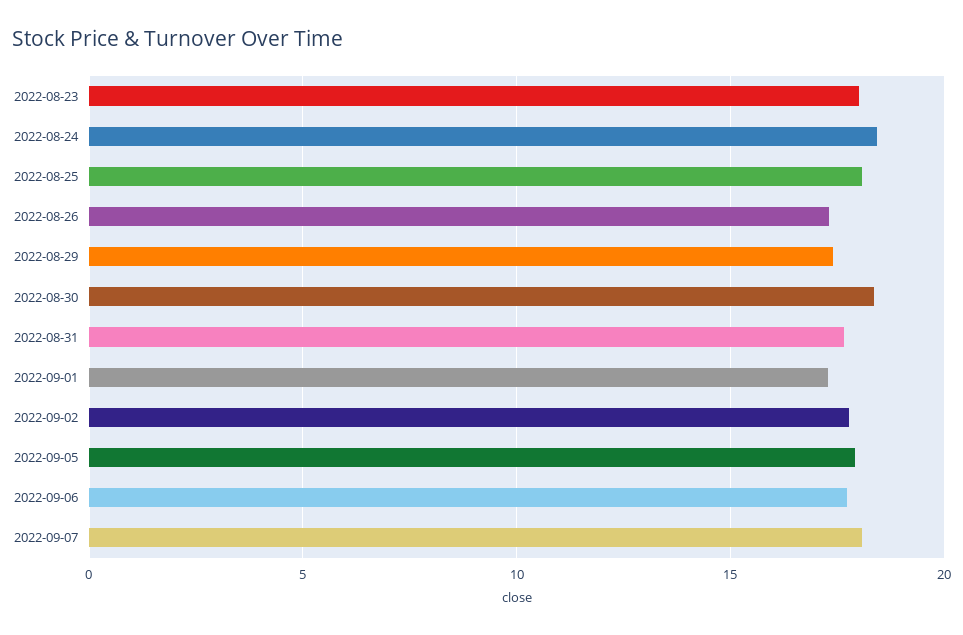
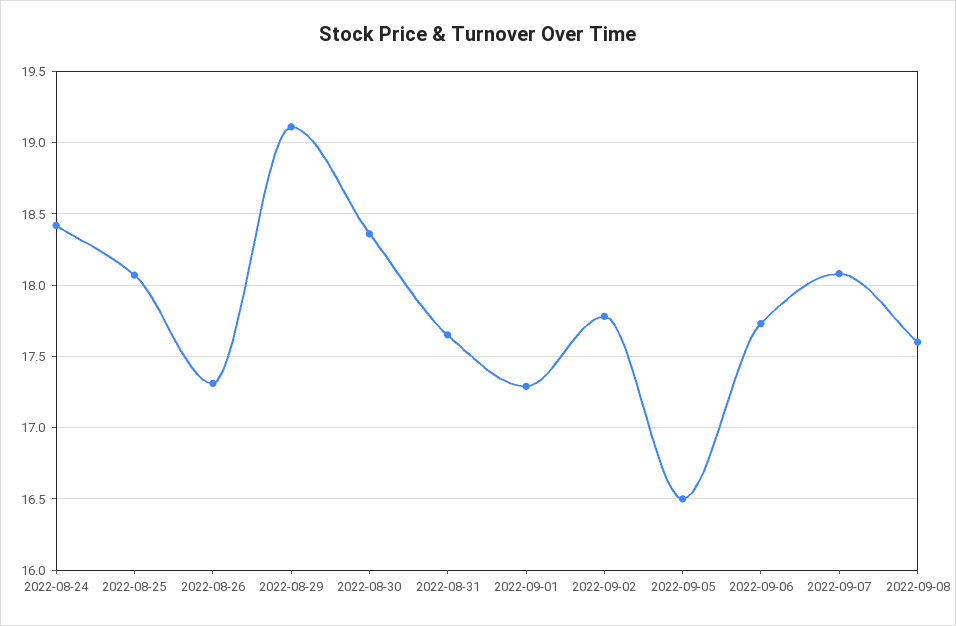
2022-08-23: 18 -> none
2022-08-29: 17.5 -> 19.1
2022-09-05: 18 -> 16.5
2022-09-08: none -> 17.6

